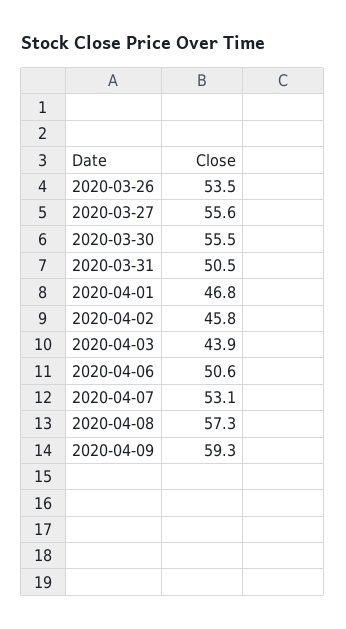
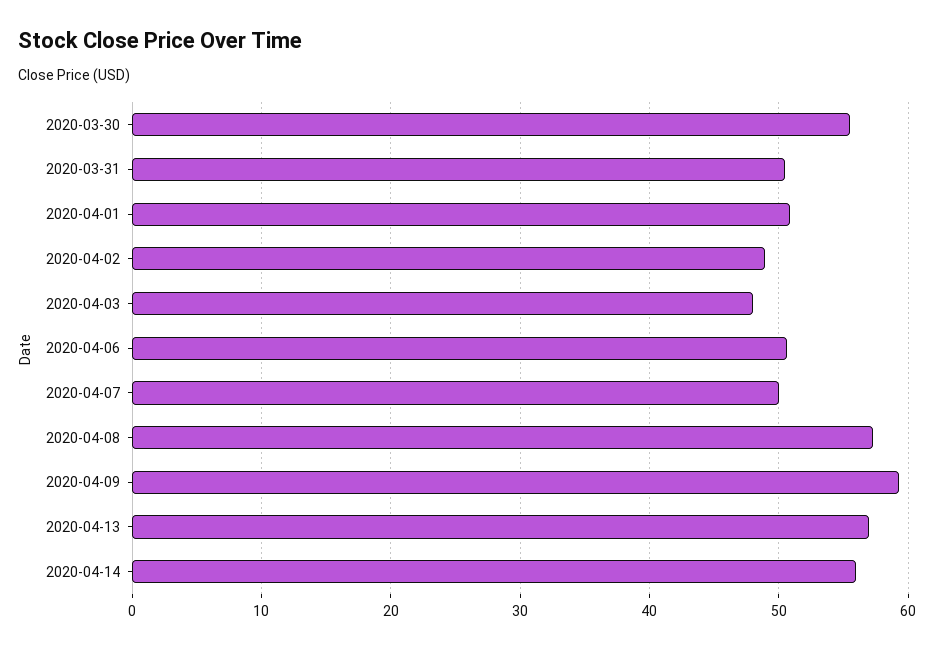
2020-03-26: 53.5 -> none
2020-03-27: 55.6 -> none
2020-04-01: 46.8 -> 51
2020-04-02: 45.8 -> 49
2020-04-03: 43.9 -> 48
2020-04-07: 53.1 -> 50
2020-04-13: none -> 57
2020-04-14: none -> 56

